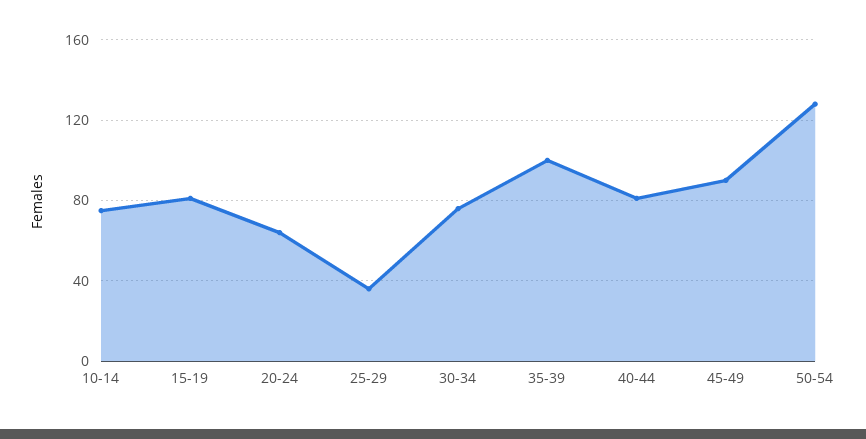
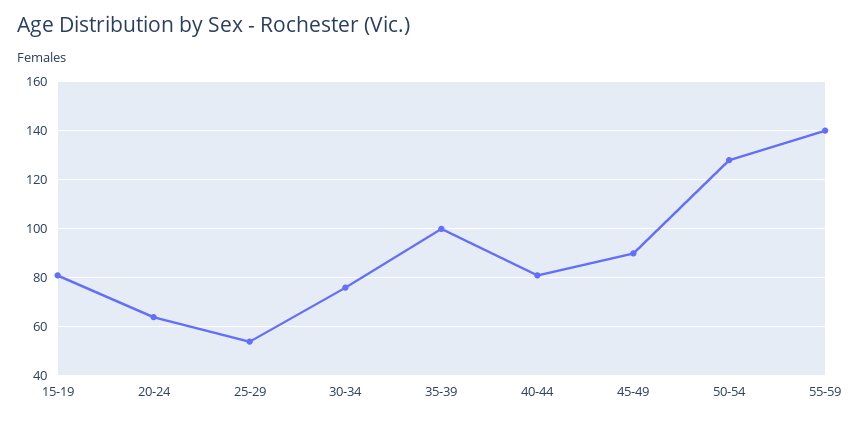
10-14: 75 -> none
25-29: 35 -> 55
55-59: none -> 140

